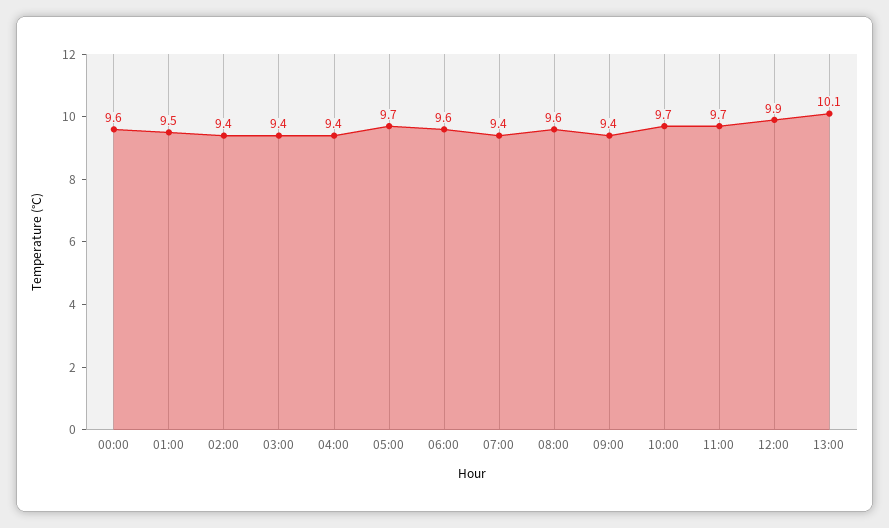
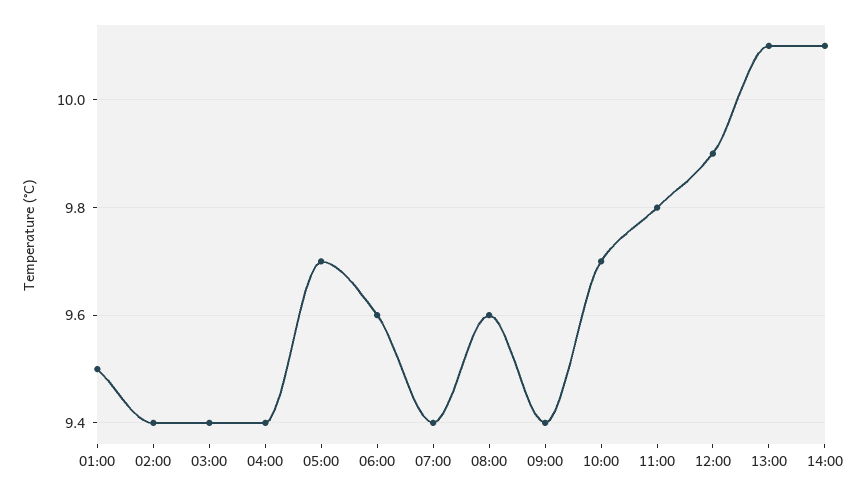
00:00: 9.6 -> none
11:00: 9.7 -> 9.8
14:00: none -> 10.1

